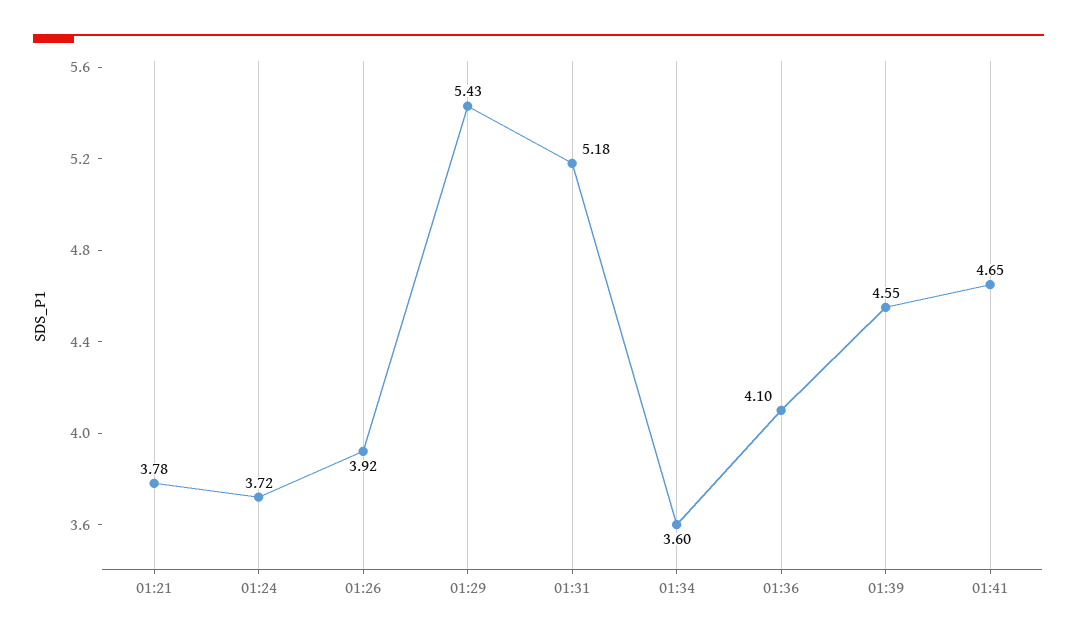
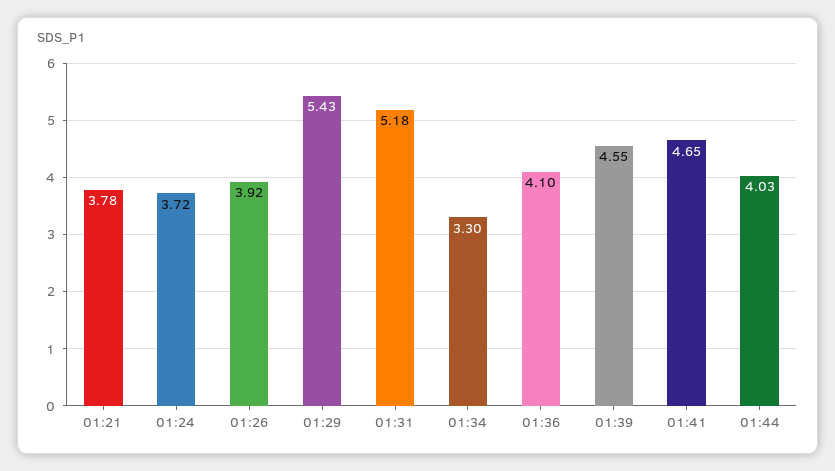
01:34: 3.6 -> 3.3
01:44: none -> 4.03

